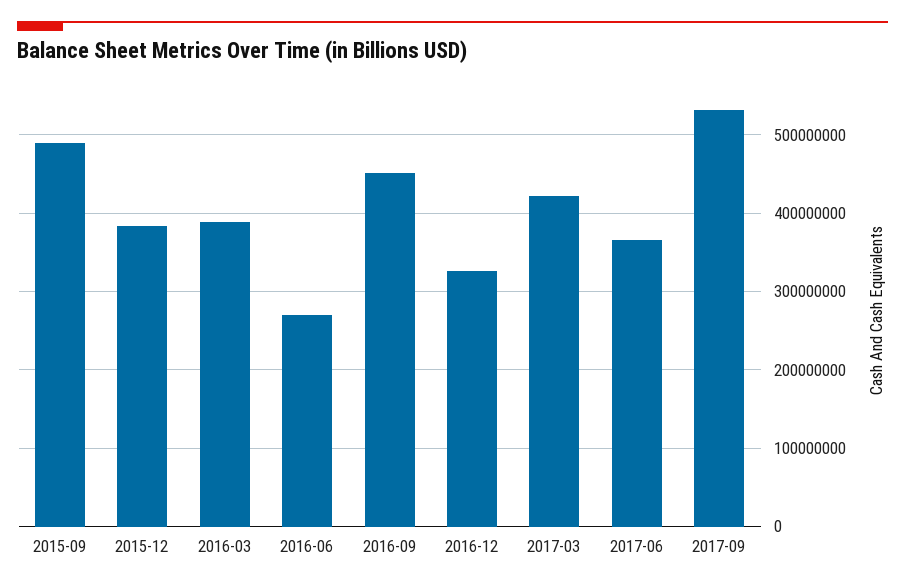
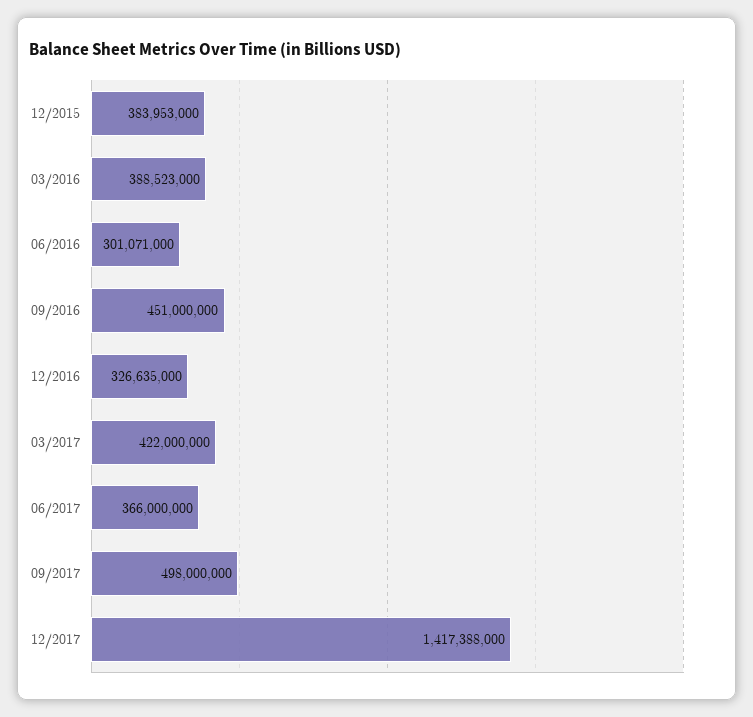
2015-09: 490000000 -> none
2016-06: 270000000 -> 301071000
2017-09: 530000000 -> 498000000
12/2017: none -> 1417388000

